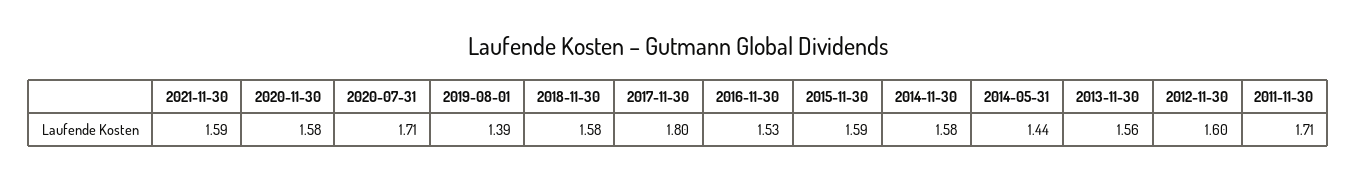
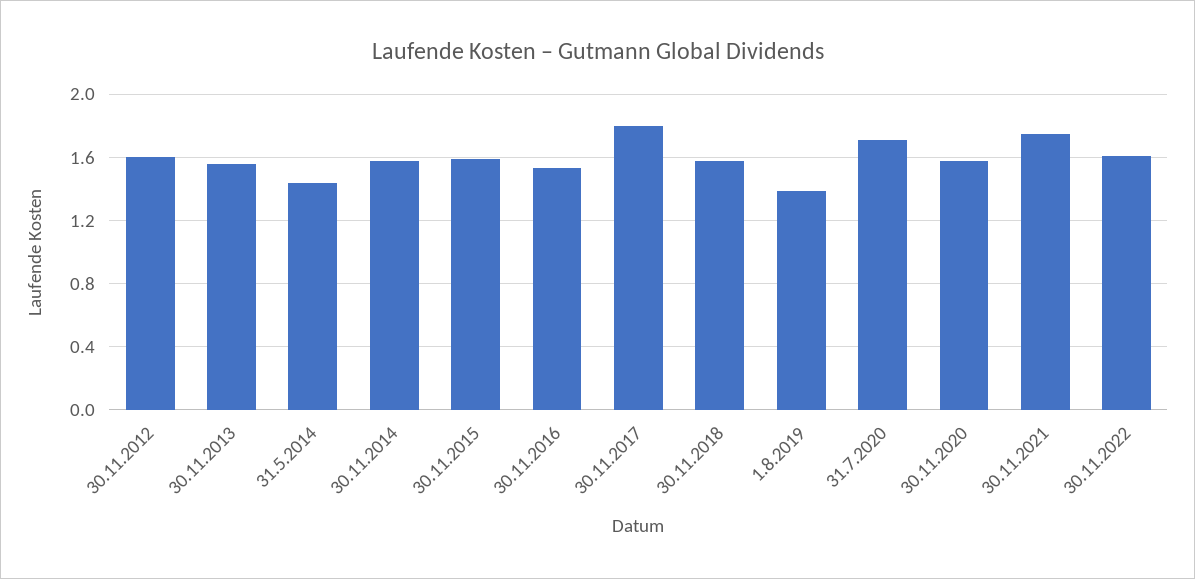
2021-11-30: 1.59 -> 1.75
2011-11-30: 1.71 -> none
30.11.2022: none -> 1.6

